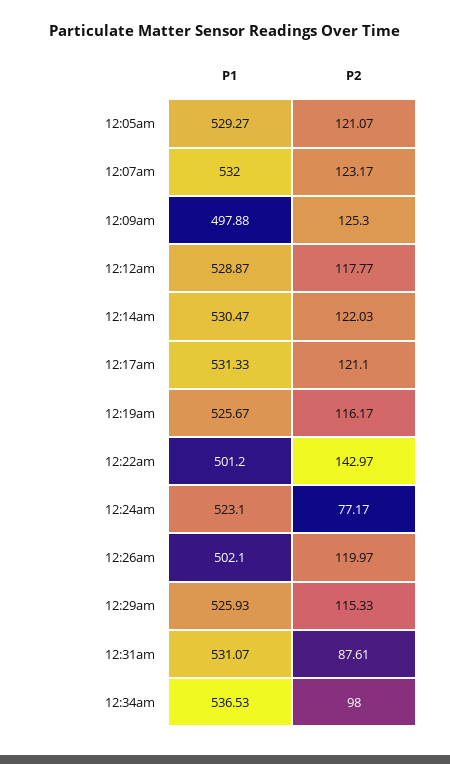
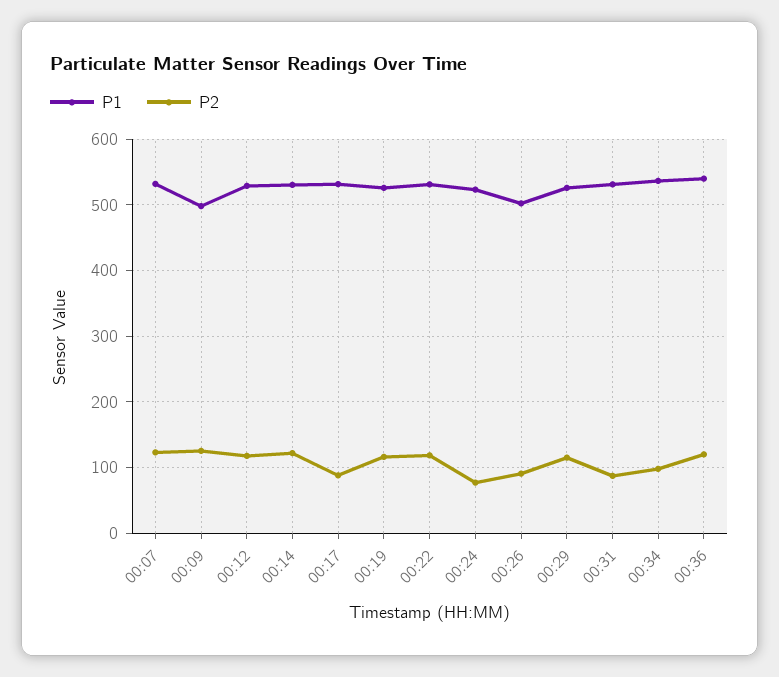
P1, 12:05am: 529.27 -> none
P2, 12:05am: 121.07 -> none
P2, 12:17am: 121.1 -> 90
P1, 12:22am: 501.2 -> 530
P2, 12:22am: 142.97 -> 120
P2, 12:26am: 119.97 -> 90
P1, 00:36: none -> 540
P2, 00:36: none -> 120

